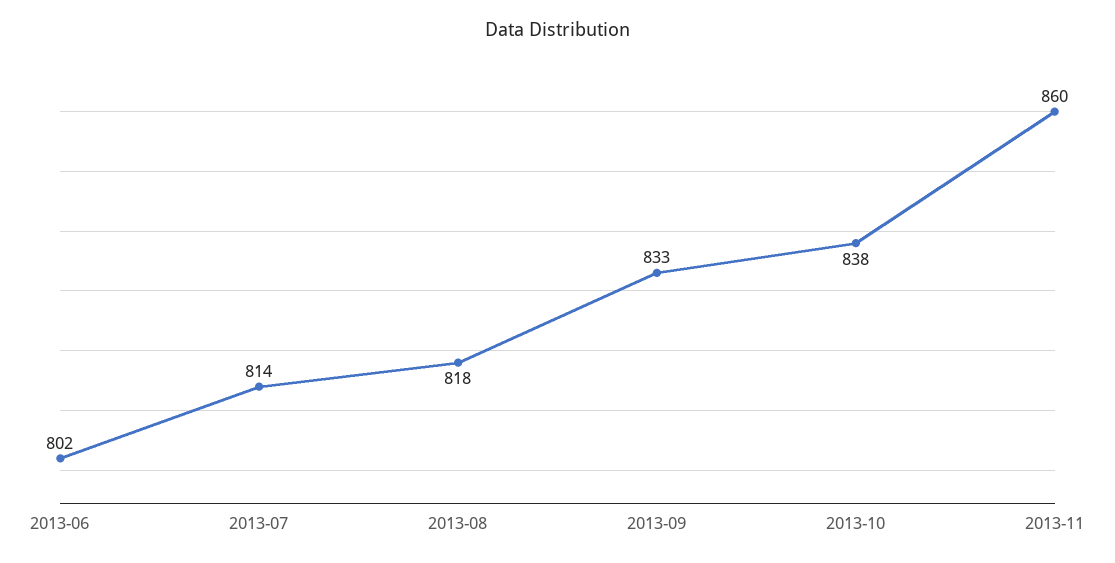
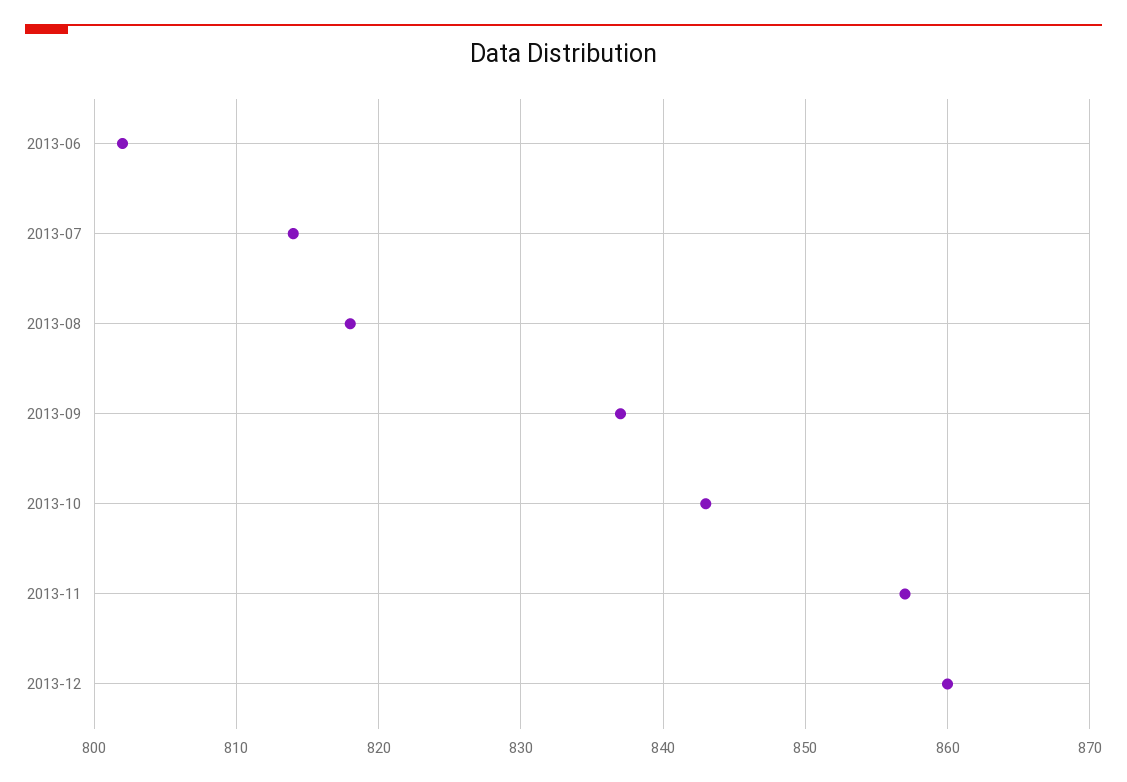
2013-09: 833 -> 837
2013-10: 838 -> 843
2013-11: 860 -> 857
2013-12: none -> 860

